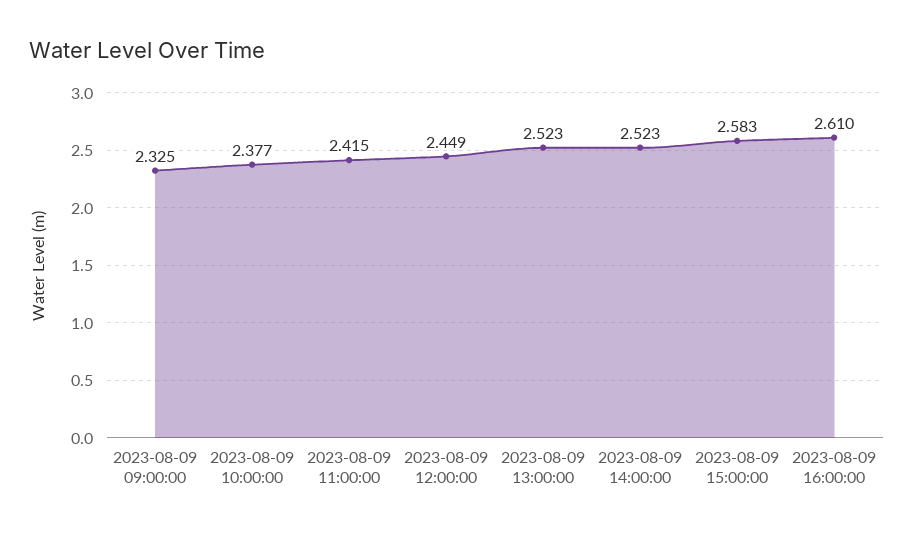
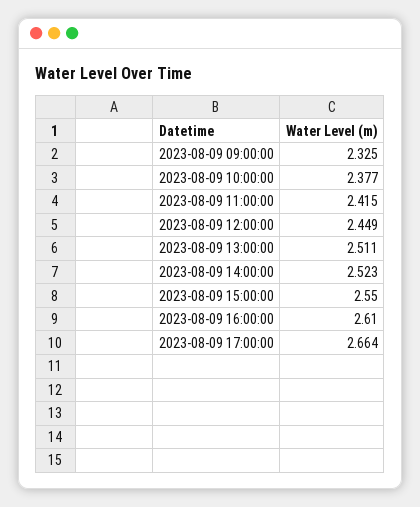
2023-08-09 13:00:00: 2.523 -> 2.511
2023-08-09 15:00:00: 2.583 -> 2.55
2023-08-09 17:00:00: none -> 2.664

